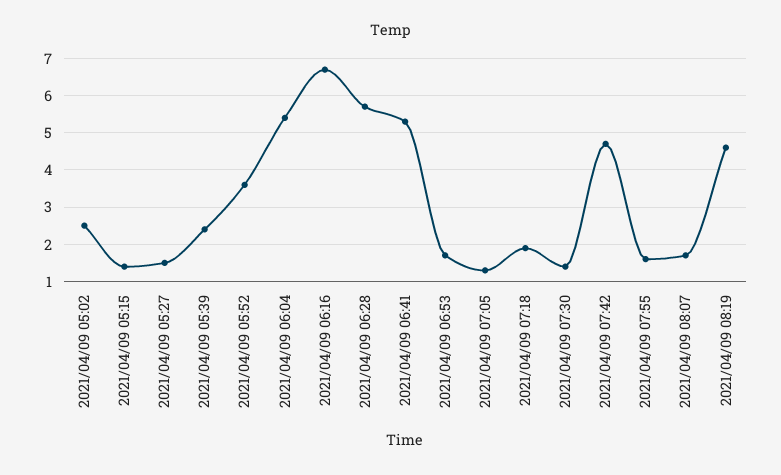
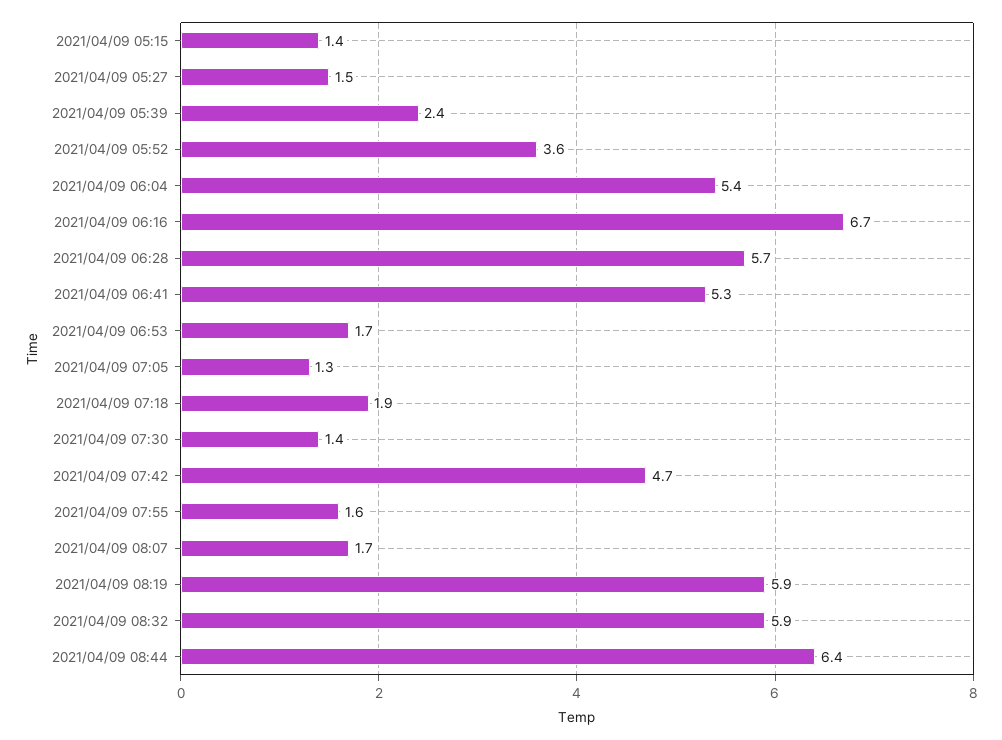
2021/04/09 05:02: 2.5 -> none
2021/04/09 08:19: 4.5 -> 5.9
2021/04/09 08:32: none -> 5.9
2021/04/09 08:44: none -> 6.4

